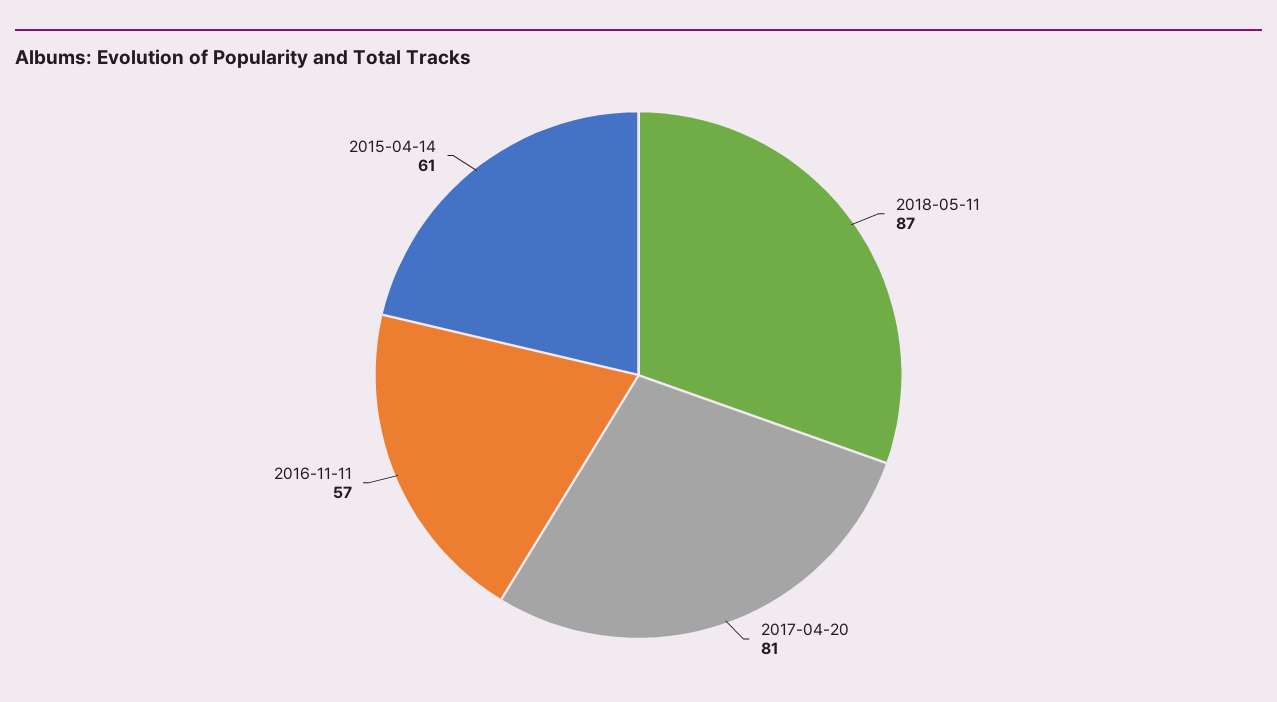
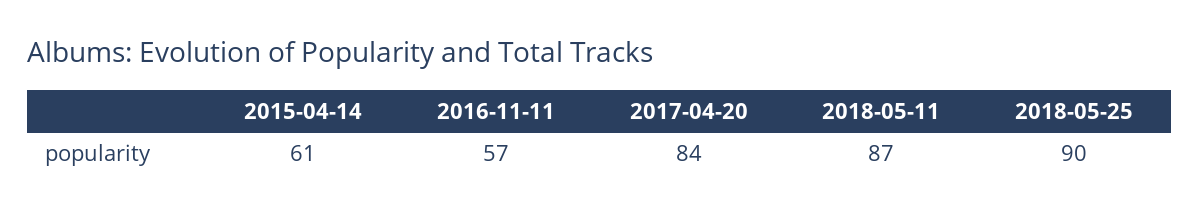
2017-04-20: 81 -> 84
2018-05-25: none -> 90

